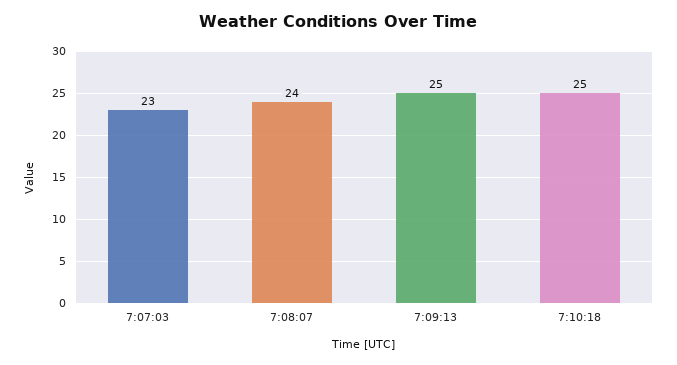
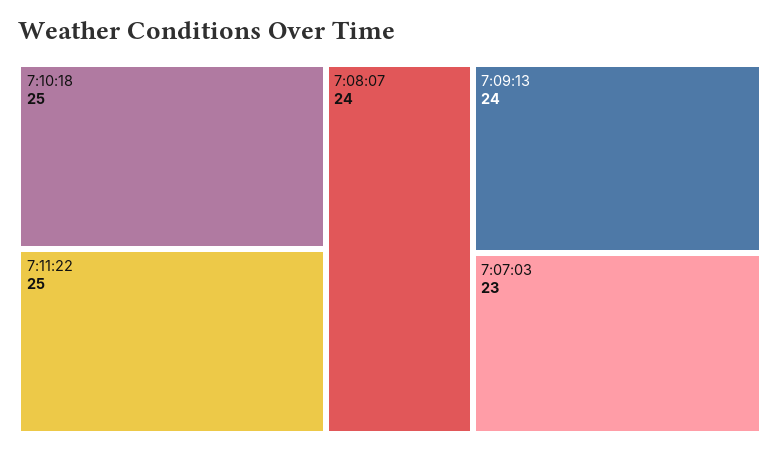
7:09:13: 25 -> 24
7:11:22: none -> 25

